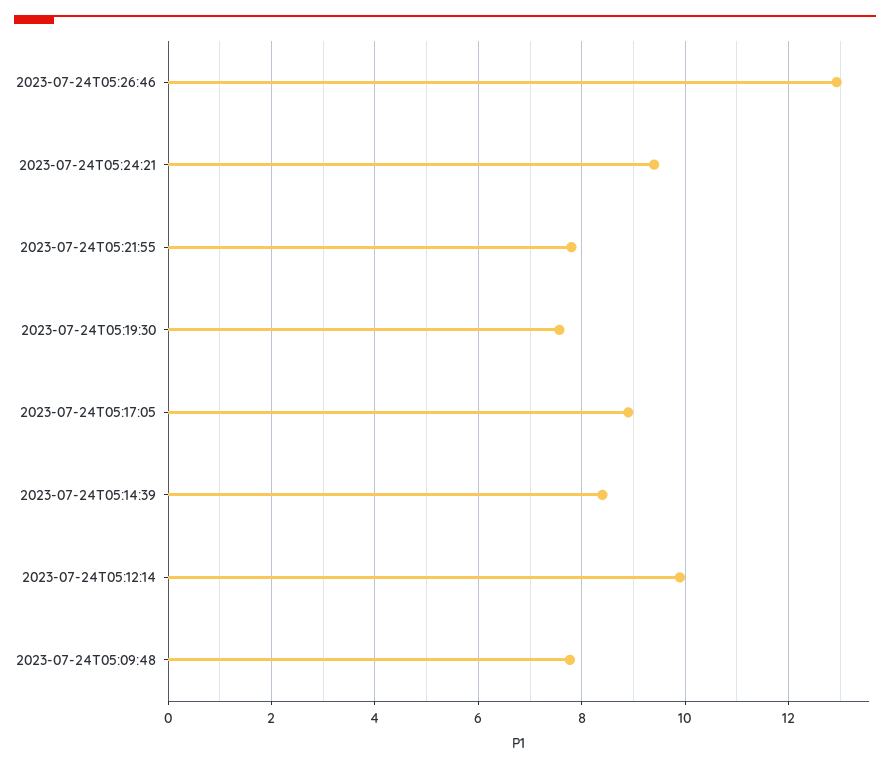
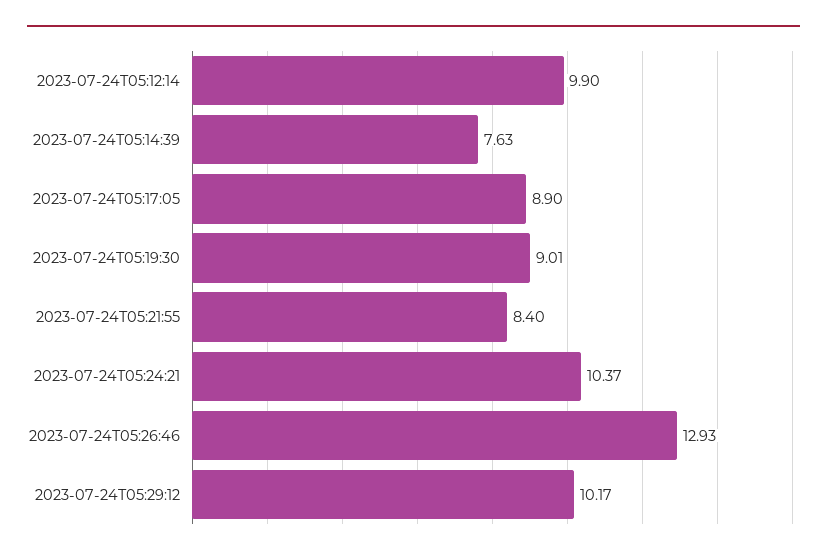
2023-07-24T05:24:21: 9.4 -> 10.37
2023-07-24T05:21:55: 7.8 -> 8.4
2023-07-24T05:19:30: 7.6 -> 9.01
2023-07-24T05:14:39: 8.4 -> 7.63
2023-07-24T05:09:48: 7.8 -> none
2023-07-24T05:29:12: none -> 10.17

